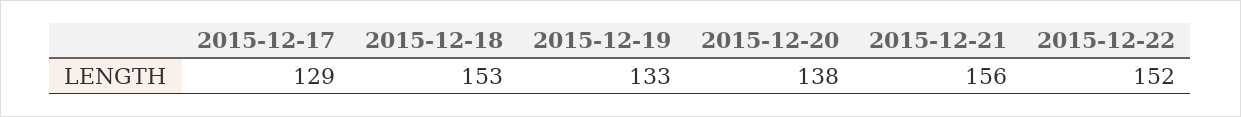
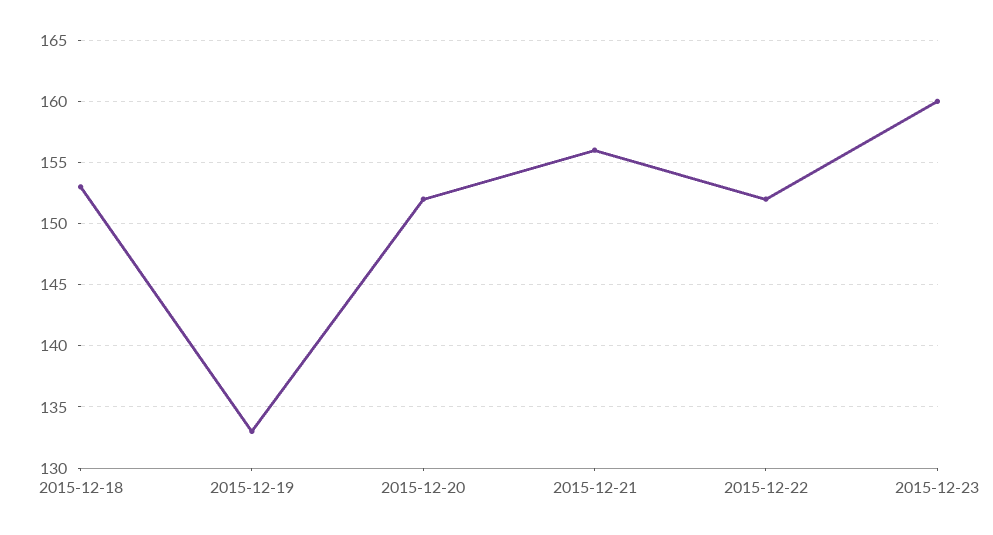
2015-12-17: 129 -> none
2015-12-20: 138 -> 152
2015-12-23: none -> 160

